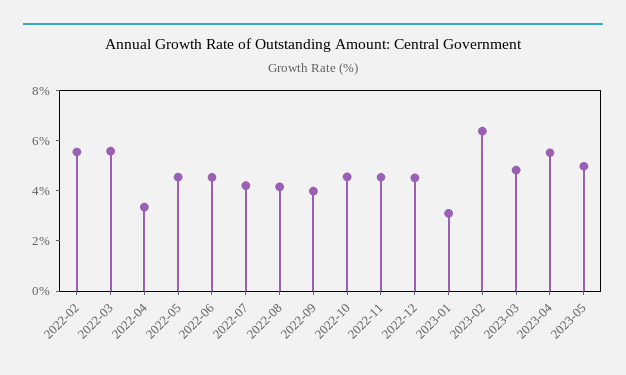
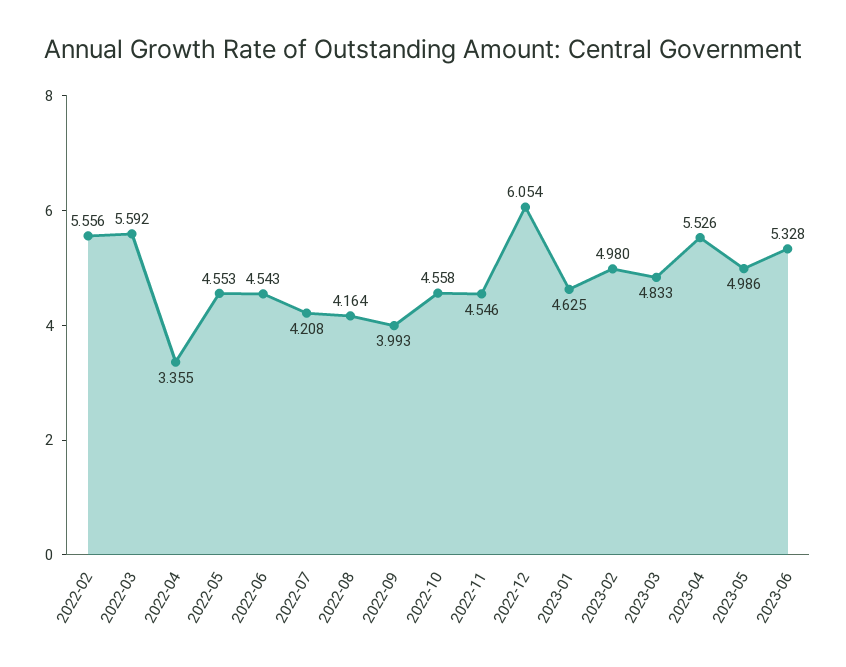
2022-12: 4.5 -> 6.054
2023-01: 3 -> 4.625
2023-02: 6.5 -> 4.98
2023-06: none -> 5.328

